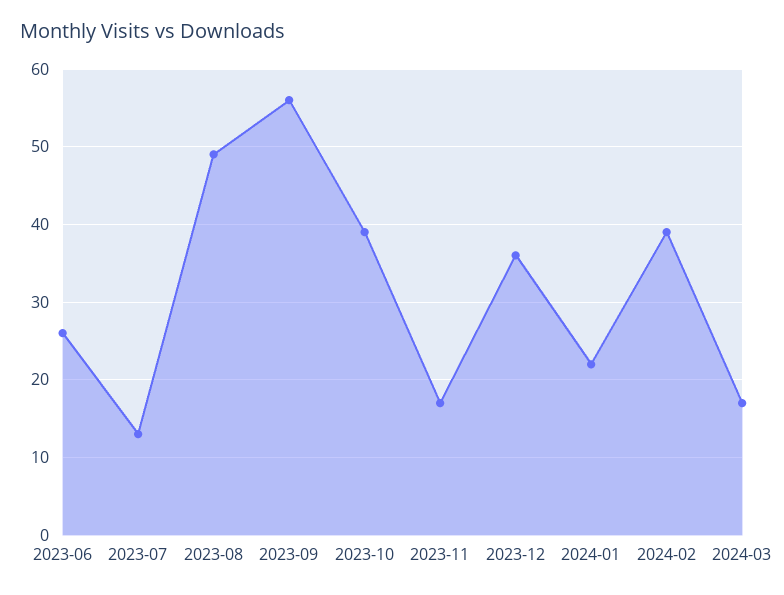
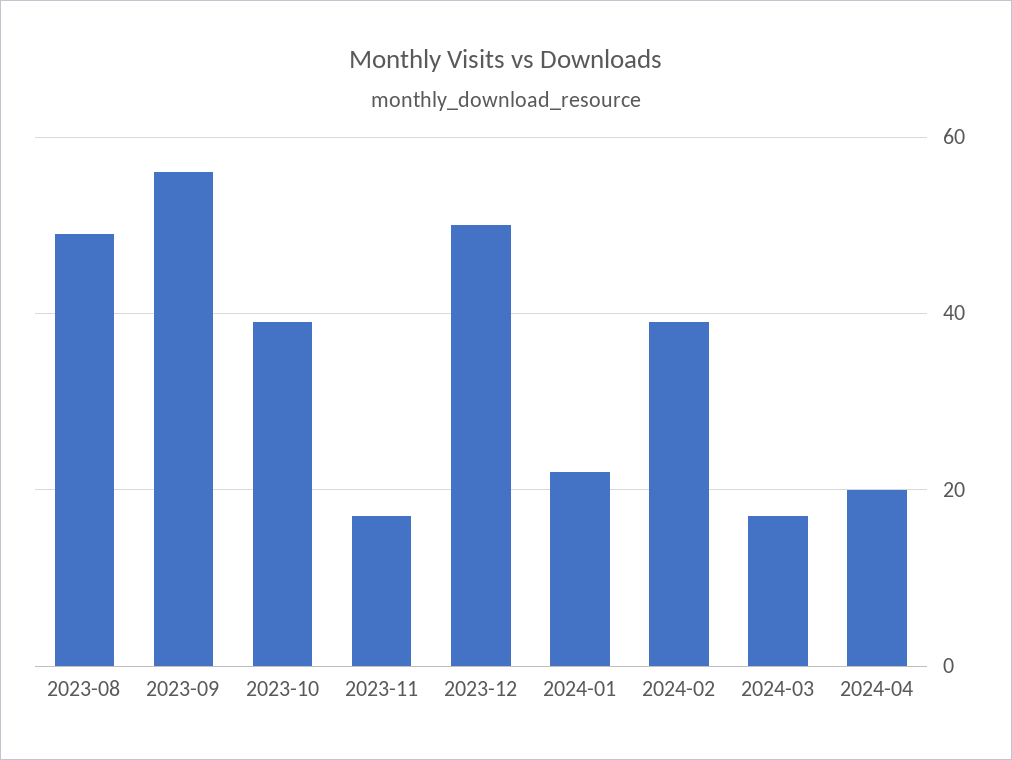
2023-06: 26 -> none
2023-07: 13 -> none
2023-12: 36 -> 50
2024-04: none -> 20

